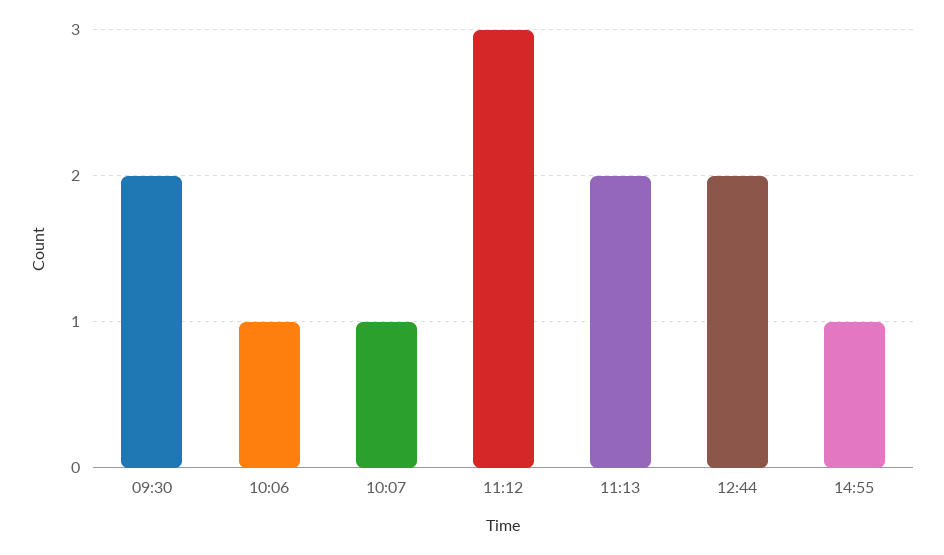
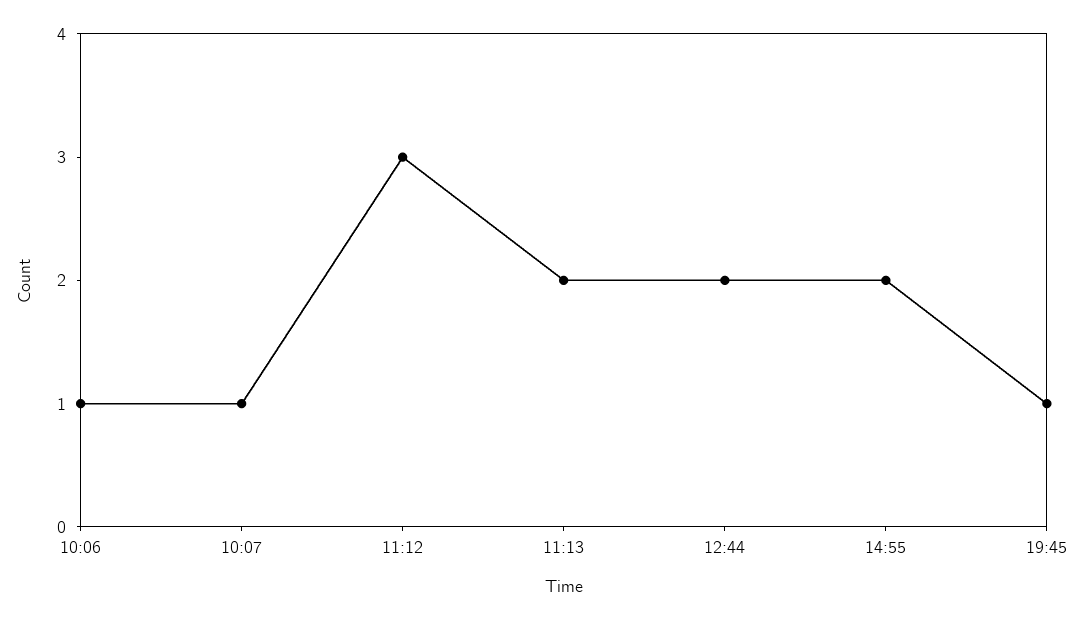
09:30: 2 -> none
14:55: 1 -> 2
19:45: none -> 1

